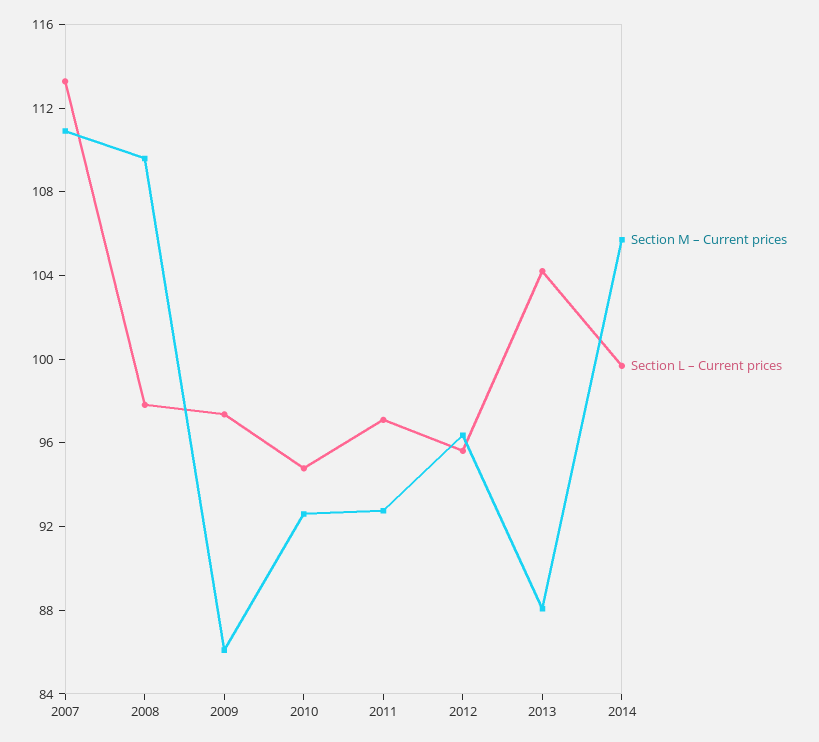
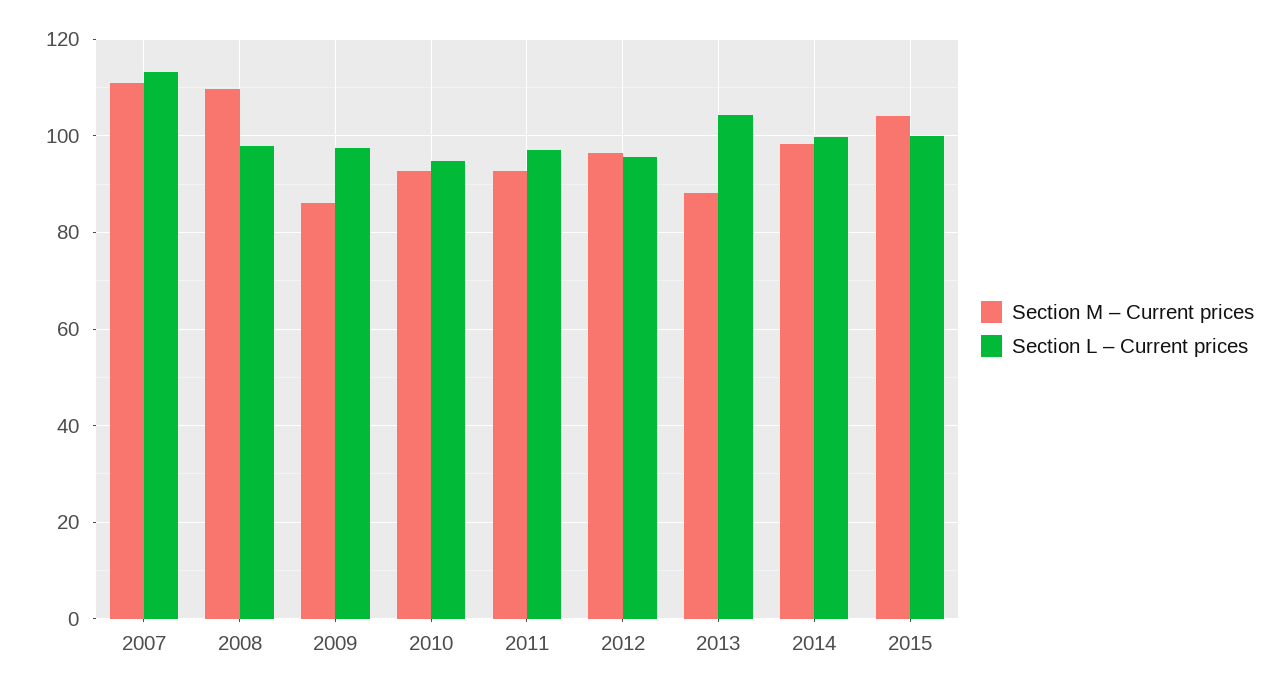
Section M – Current prices, 2014: 106 -> 98
Section M – Current prices, 2015: none -> 104
Section L – Current prices, 2015: none -> 100

